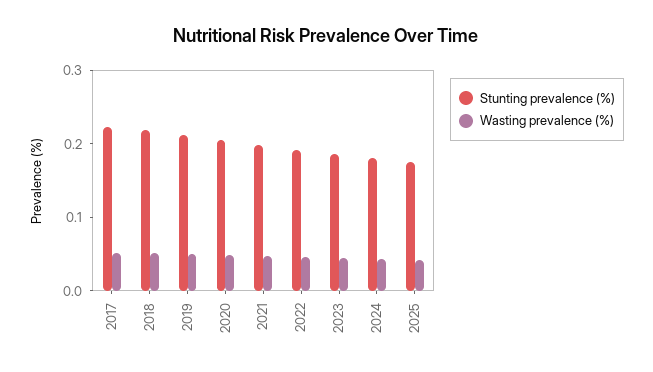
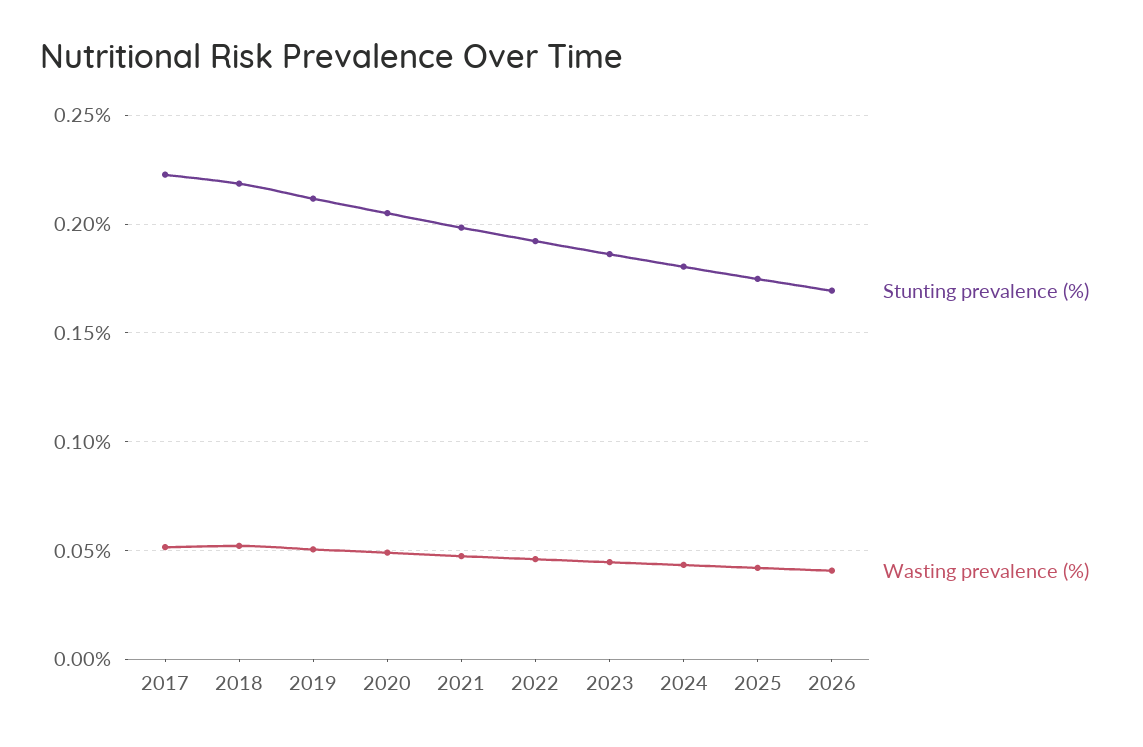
Stunting prevalence (%), 2026: none -> 0.17
Wasting prevalence (%), 2026: none -> 0.04

